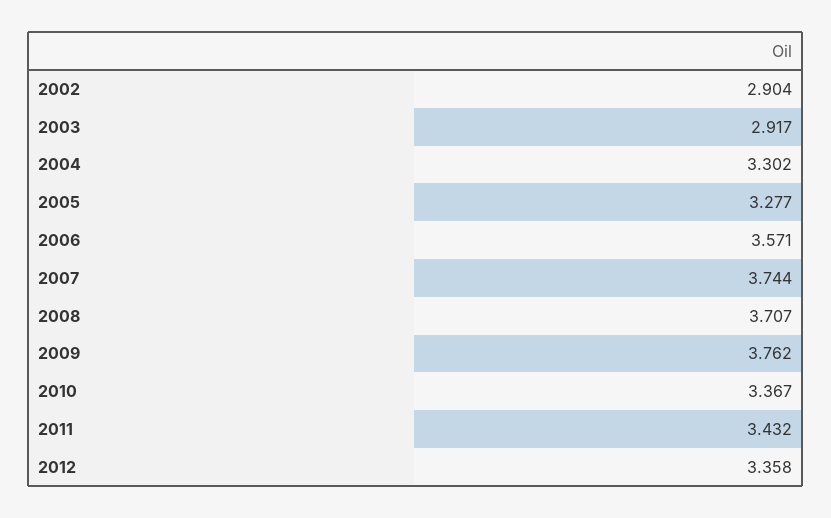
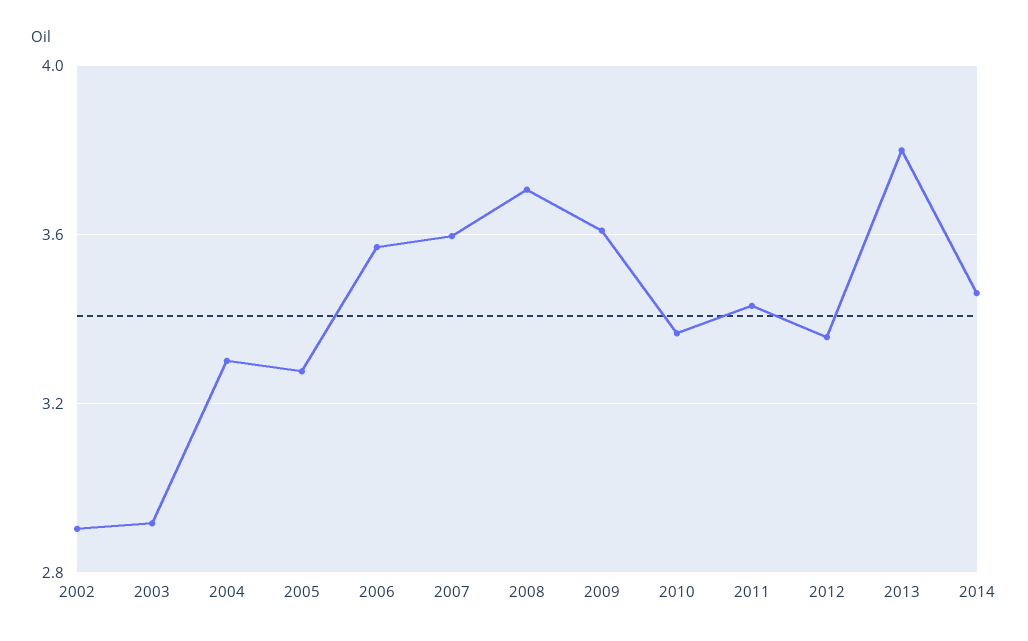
2007: 3.744 -> 3.6
2009: 3.762 -> 3.6
2013: none -> 3.8
2014: none -> 3.45

